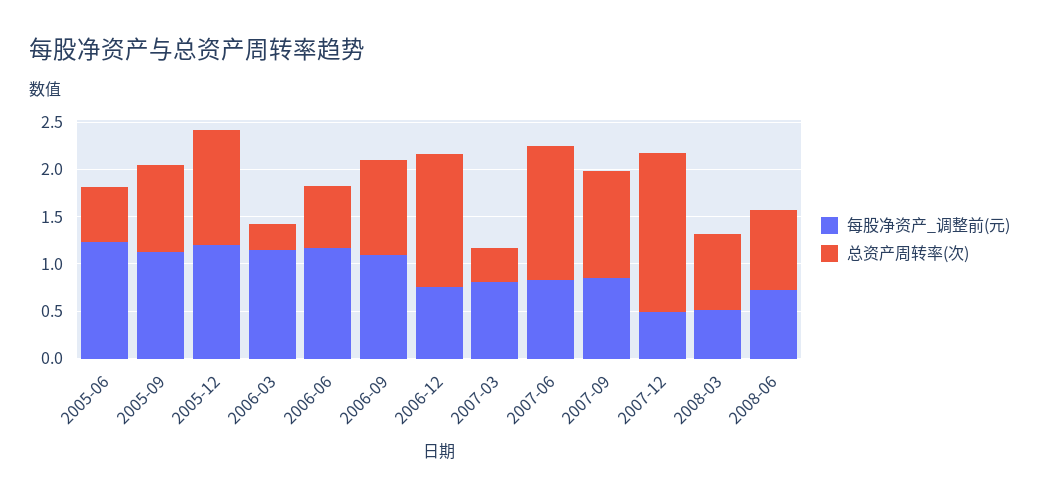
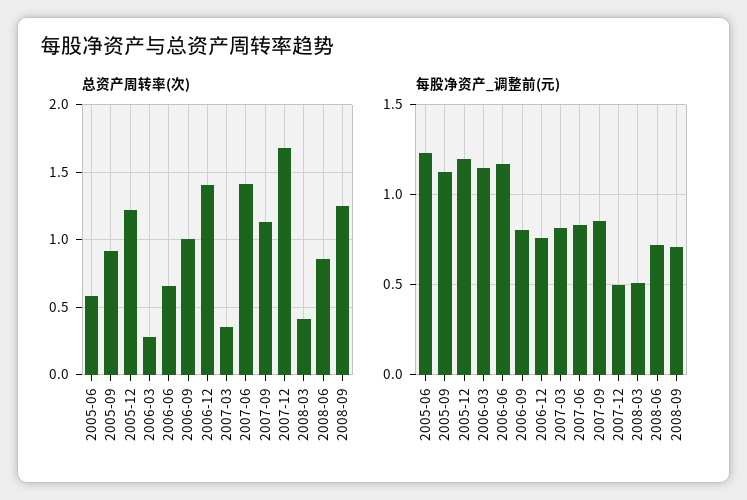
每股净资产_调整前(元), 2006-09: 1.1 -> 0.8
总资产周转率(次), 2008-03: 0.8 -> 0.4
总资产周转率(次), 2008-09: none -> 1.25
每股净资产_调整前(元), 2008-09: none -> 0.7

